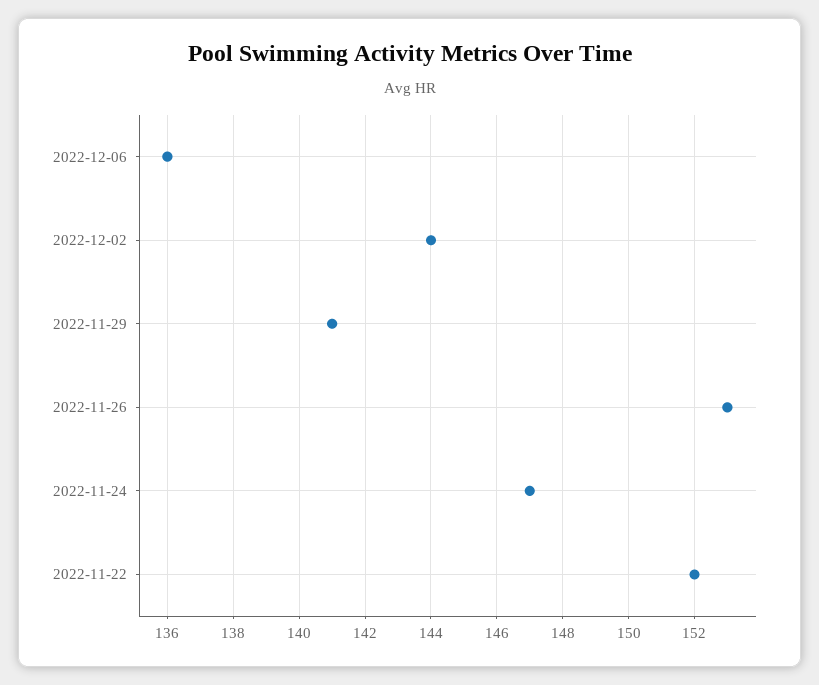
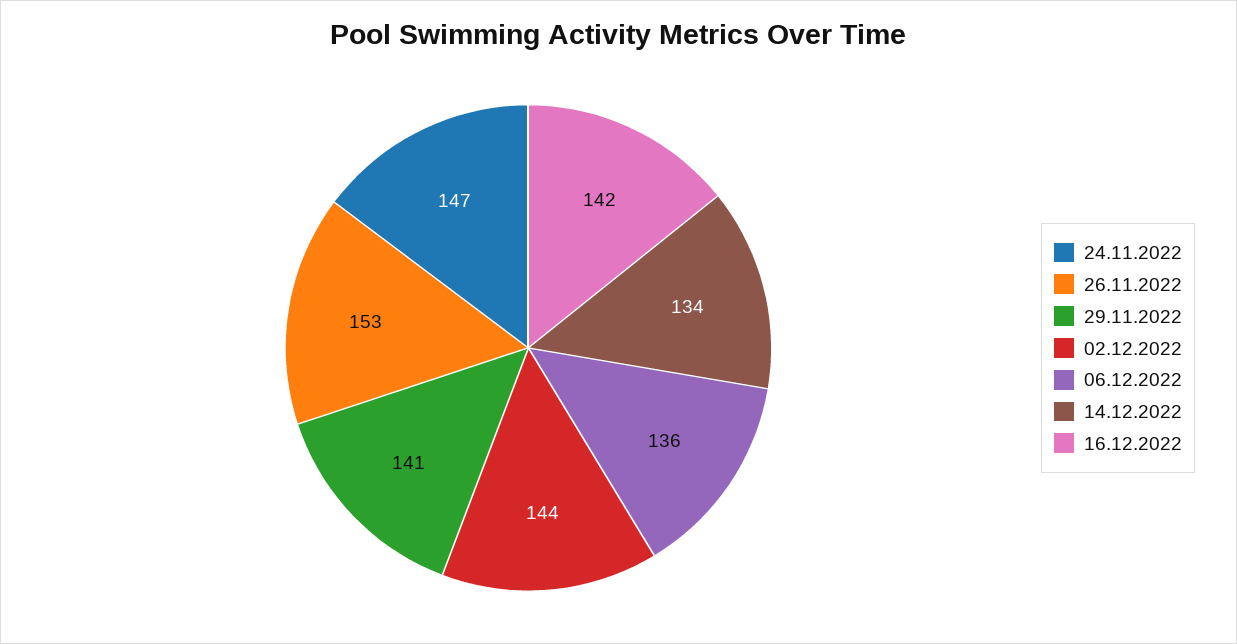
2022-11-22: 152 -> none
14.12.2022: none -> 134
16.12.2022: none -> 142

